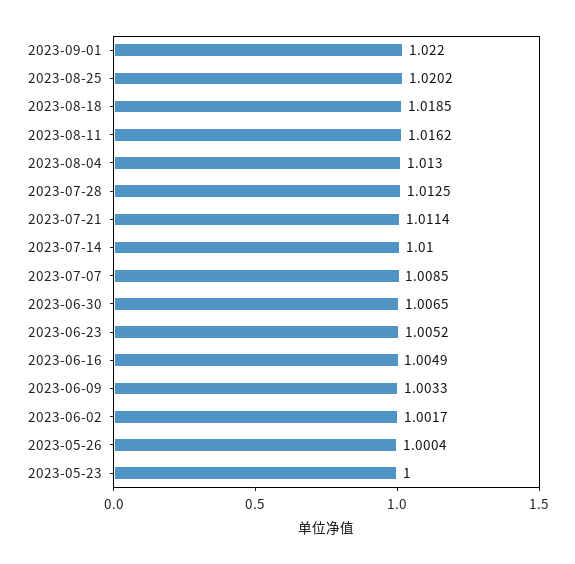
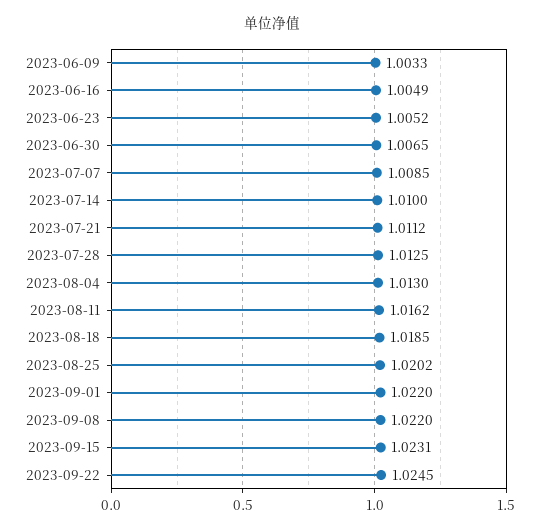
2023-07-21: 1.0114 -> 1.0112
2023-06-02: 1.0017 -> none
2023-05-26: 1.0004 -> none
2023-05-23: 1 -> none
2023-09-08: none -> 1.022
2023-09-15: none -> 1.0231
2023-09-22: none -> 1.0245

